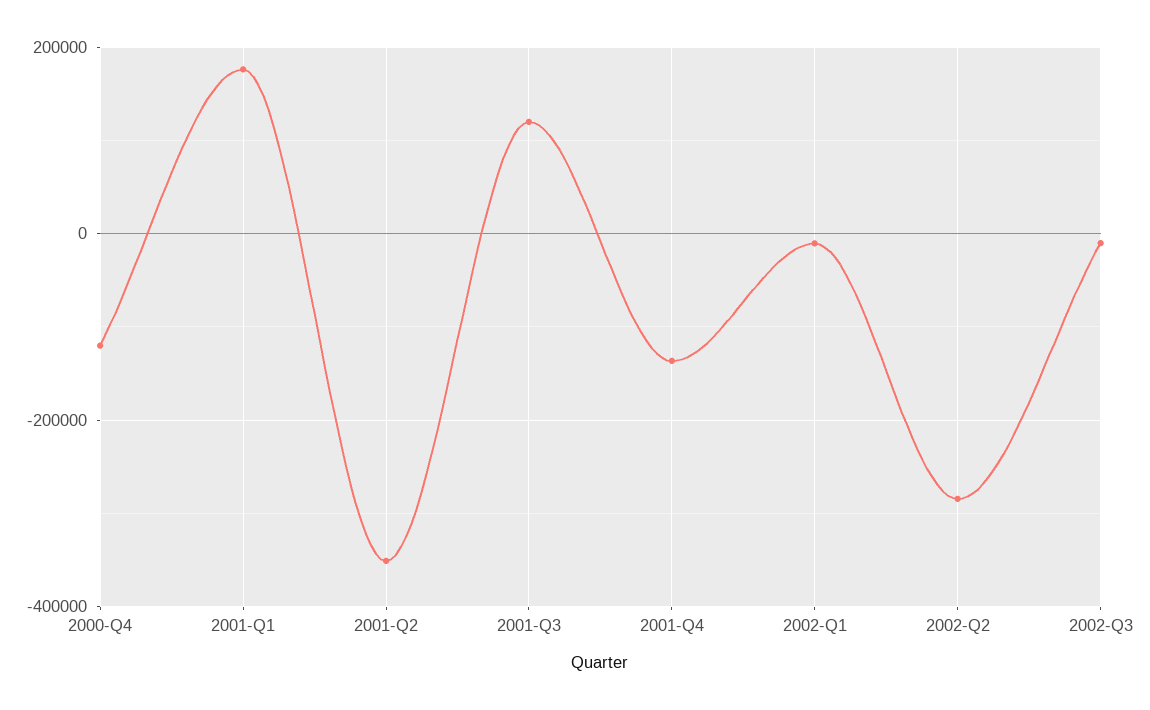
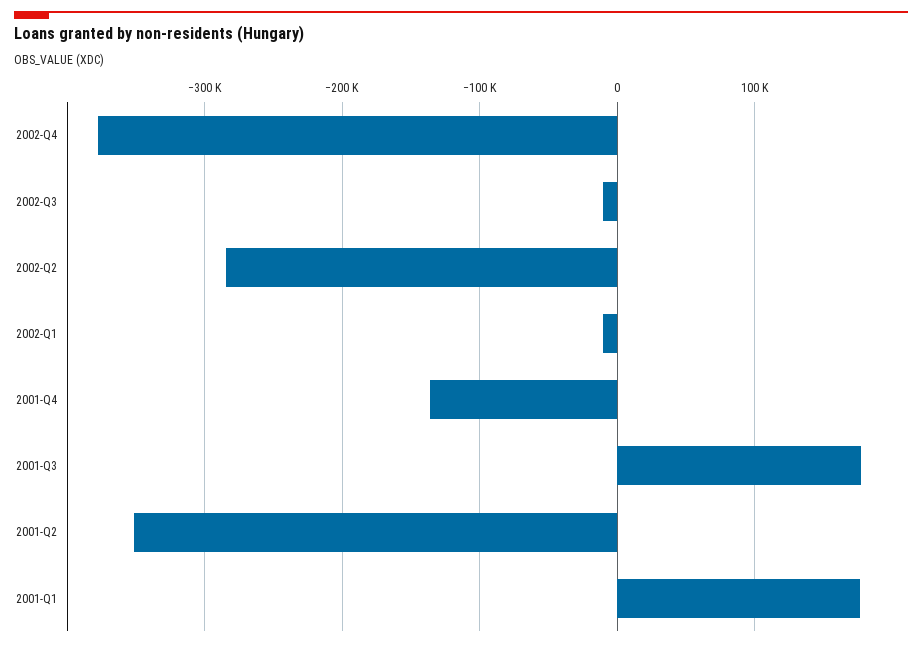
2000-Q4: -120000 -> none
2001-Q3: 120000 -> 180000
2002-Q4: none -> -380000

